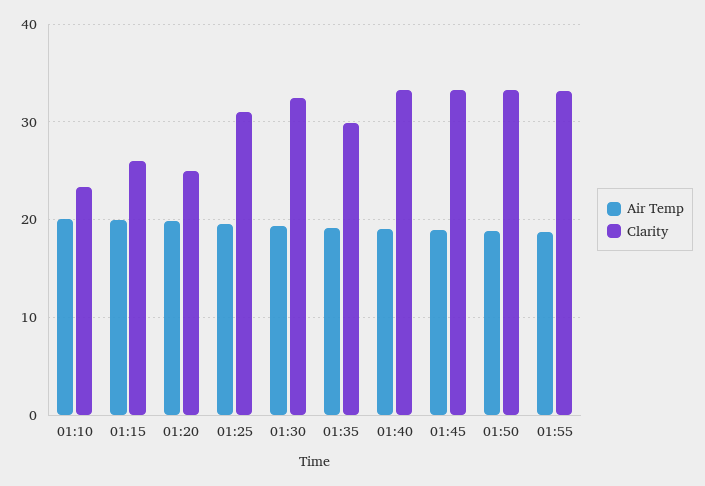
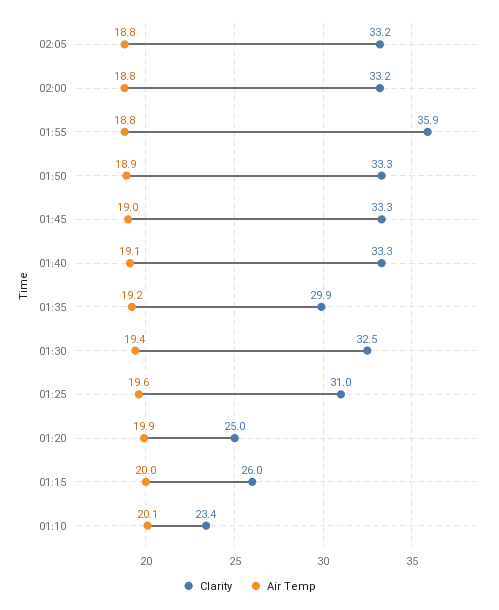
Clarity, 01:55: 33 -> 35.9
Clarity, 02:05: none -> 33.2
Air Temp, 02:05: none -> 18.8
Clarity, 02:00: none -> 33.2
Air Temp, 02:00: none -> 18.8

